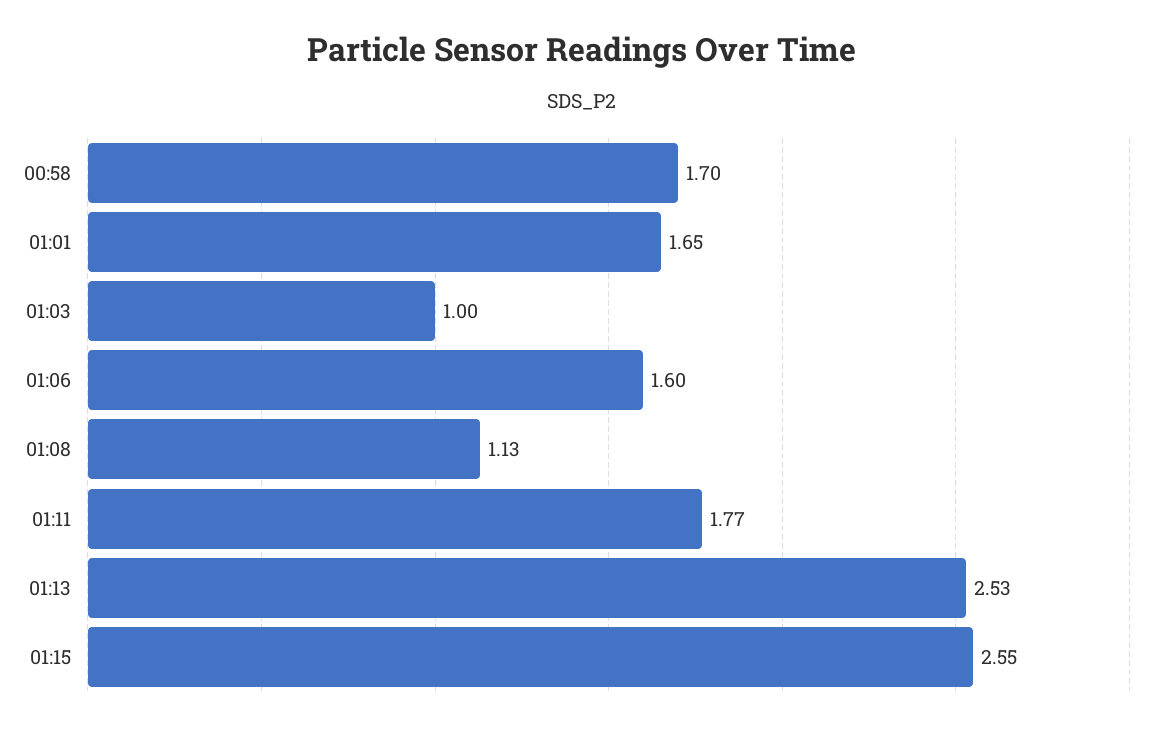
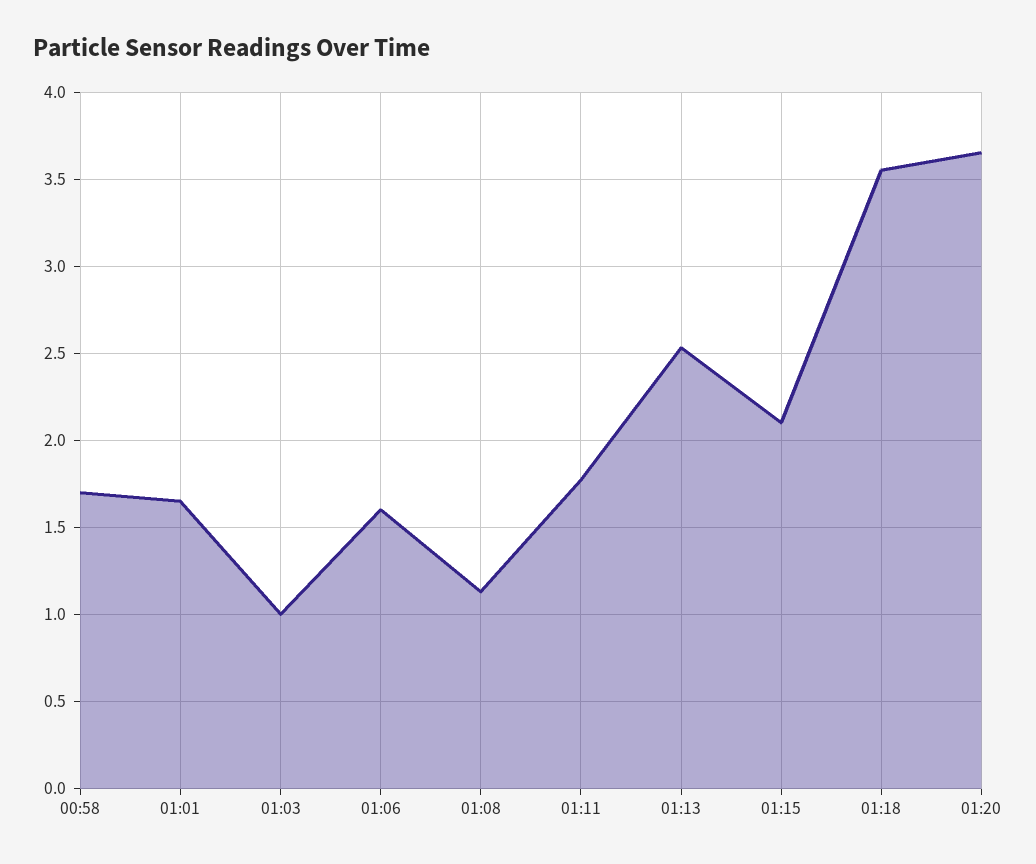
01:15: 2.55 -> 2.1
01:18: none -> 3.55
01:20: none -> 3.65

